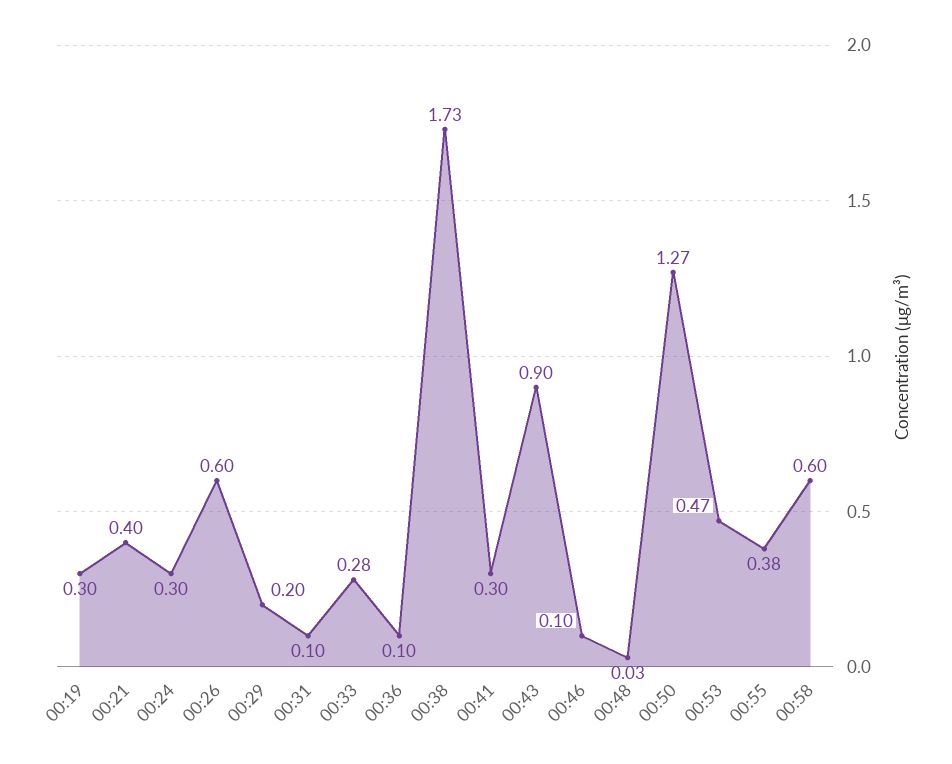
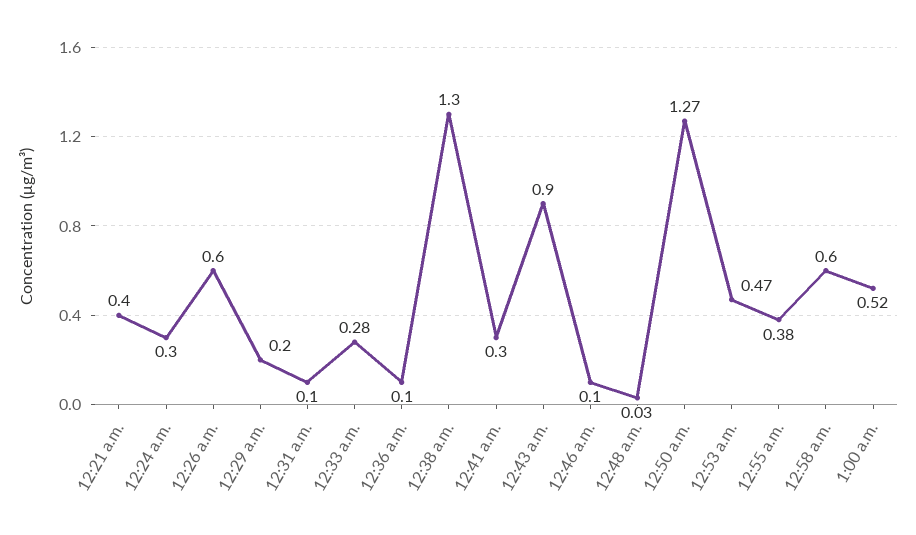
00:19: 0.3 -> none
00:38: 1.73 -> 1.3
1:00 a.m.: none -> 0.52

